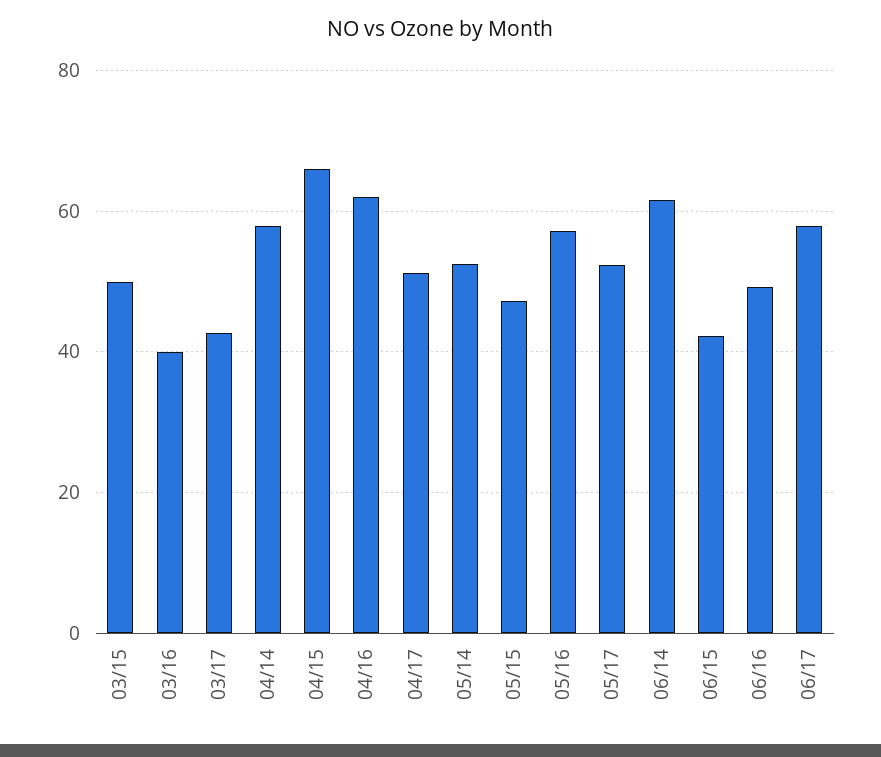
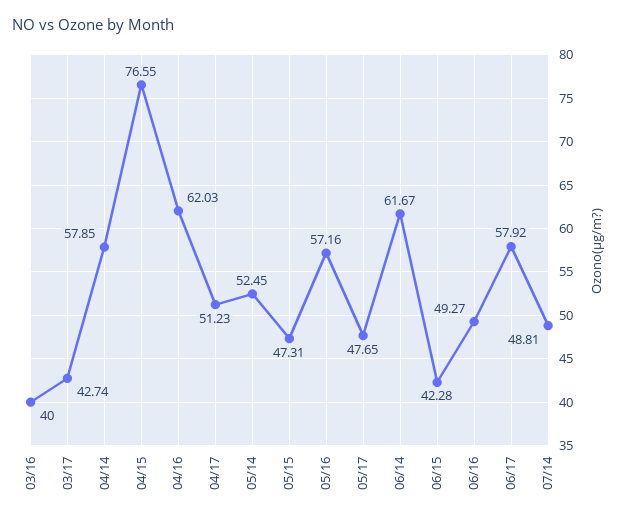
03/15: 50 -> none
04/15: 66 -> 76.55
05/17: 52 -> 47.65
07/14: none -> 48.81

